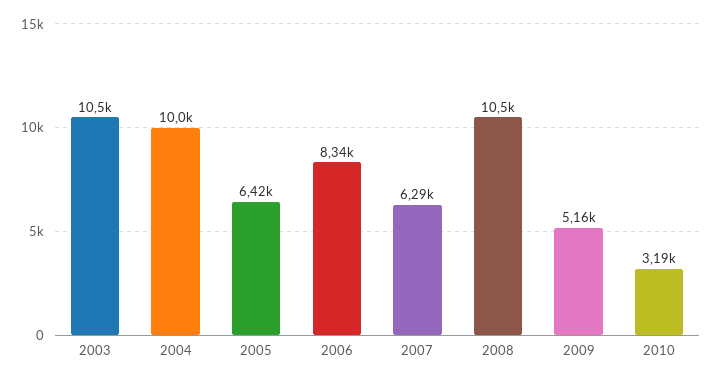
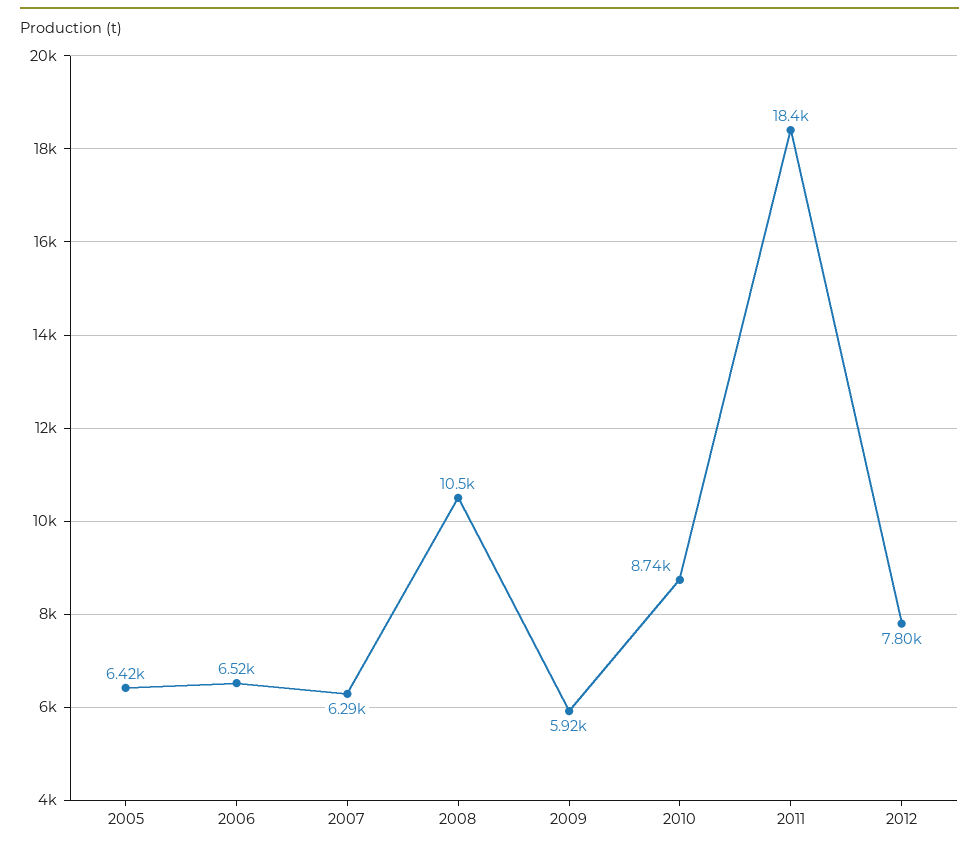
2003: 10500 -> none
2004: 10000 -> none
2006: 8340 -> 6520
2009: 5160 -> 5920
2010: 3190 -> 8740
2011: none -> 18400
2012: none -> 7800

